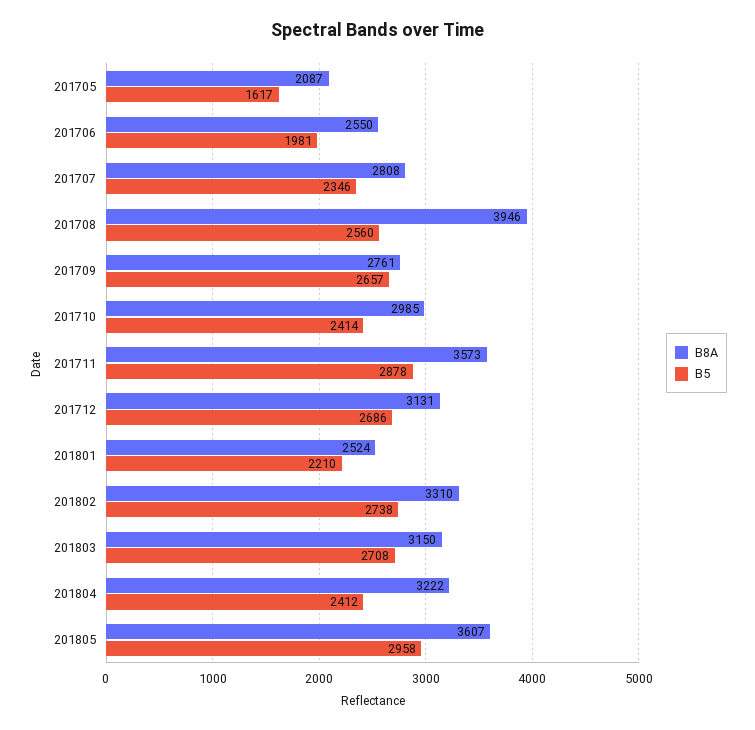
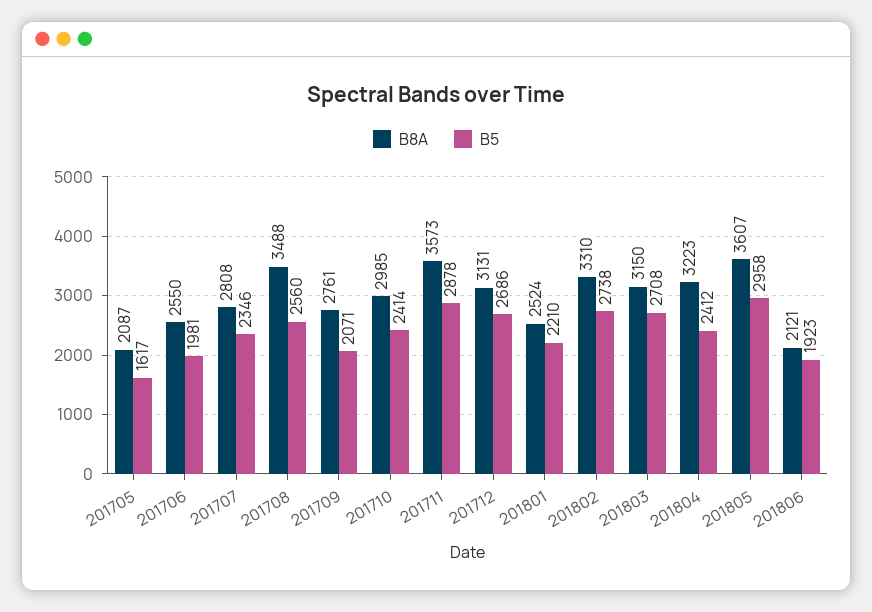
B8A, 201708: 3946 -> 3488
B5, 201709: 2657 -> 2071
B8A, 201804: 3222 -> 3223
B8A, 201806: none -> 2121
B5, 201806: none -> 1923

